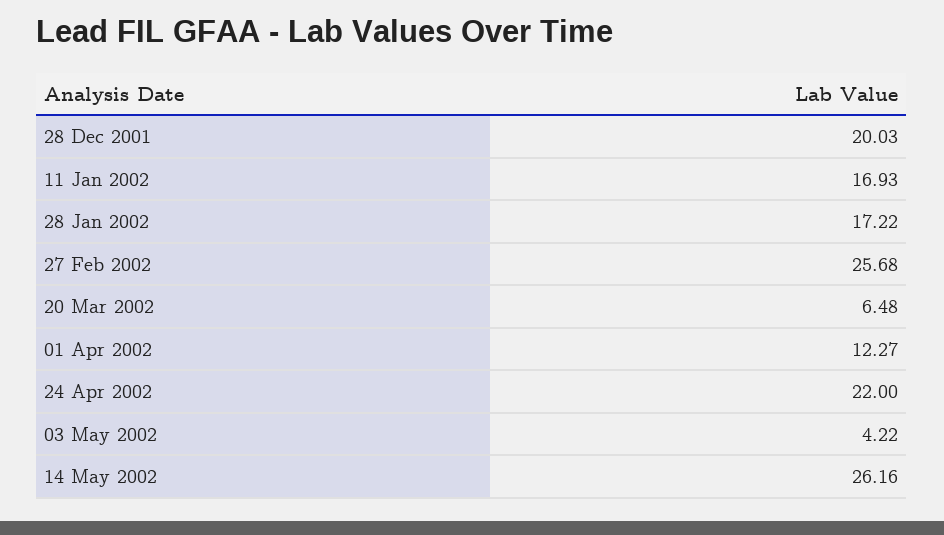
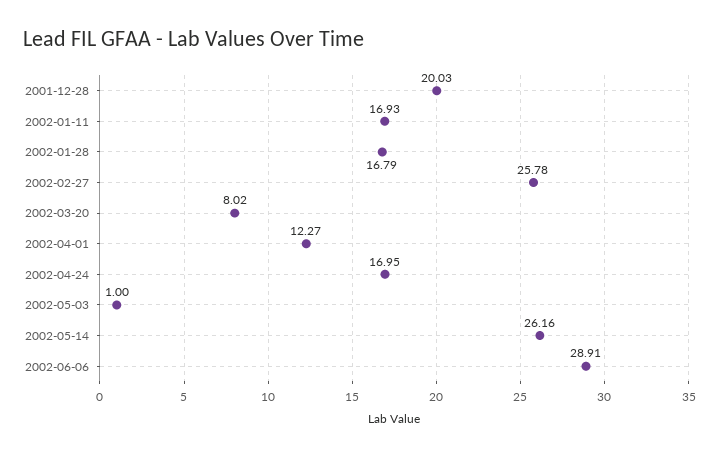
28 Jan 2002: 17.22 -> 16.79
27 Feb 2002: 25.68 -> 25.78
20 Mar 2002: 6.48 -> 8.02
24 Apr 2002: 22 -> 16.95
03 May 2002: 4.22 -> 1
2002-06-06: none -> 28.91

